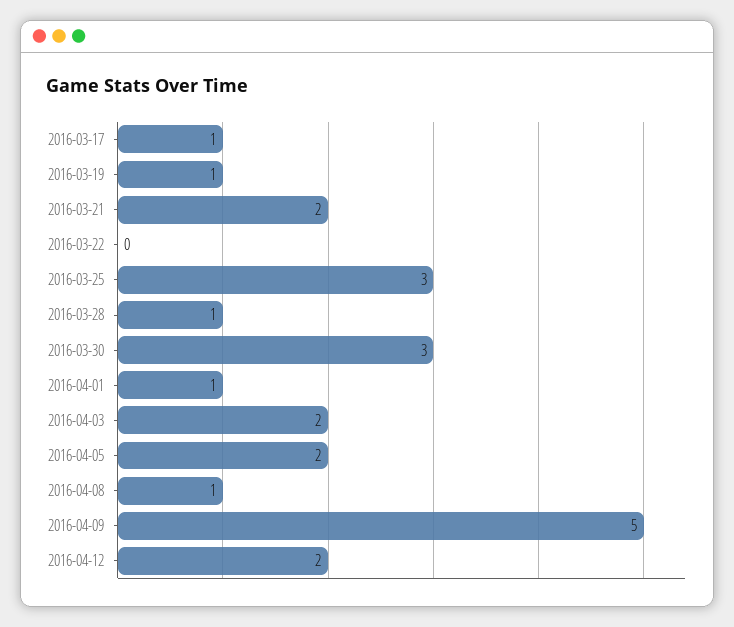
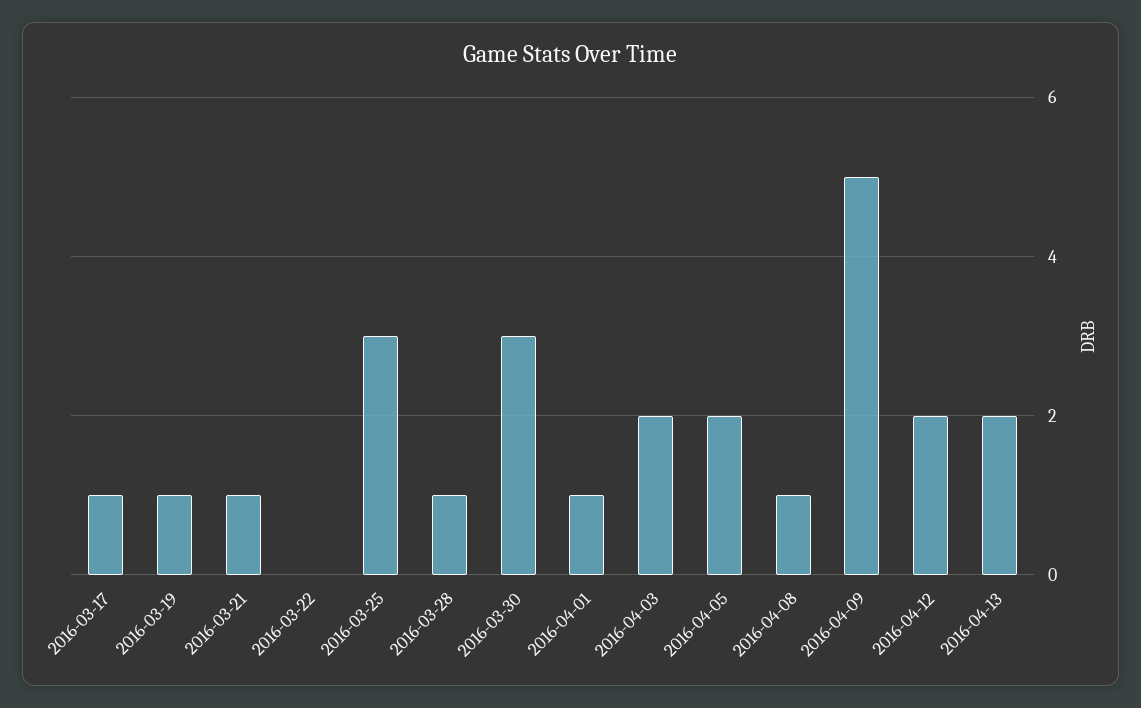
2016-03-21: 2 -> 1
2016-04-13: none -> 2

